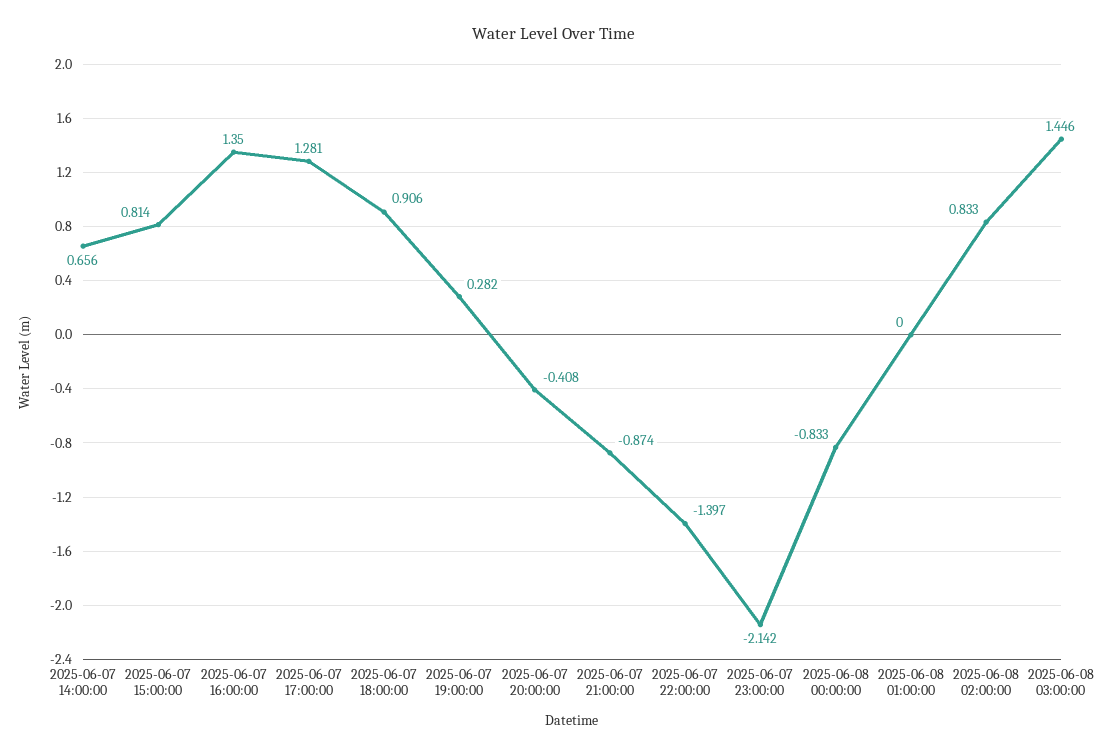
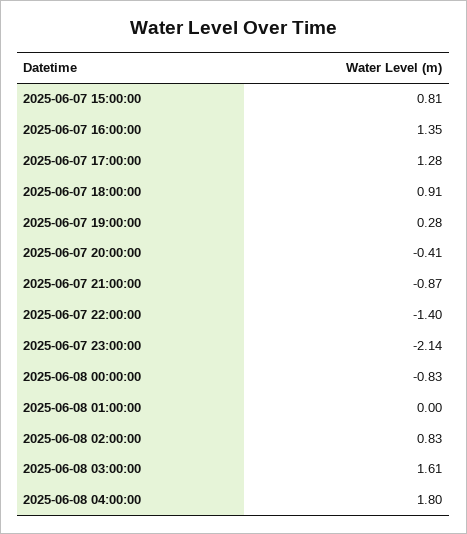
2025-06-07 14:00:00: 0.656 -> none
2025-06-08 03:00:00: 1.446 -> 1.61
2025-06-08 04:00:00: none -> 1.8

